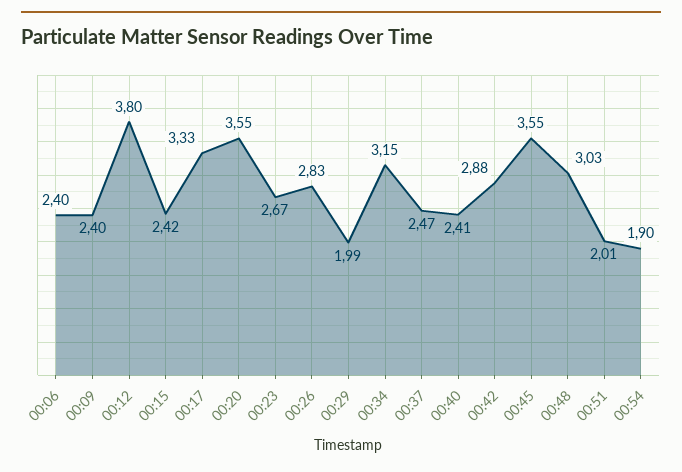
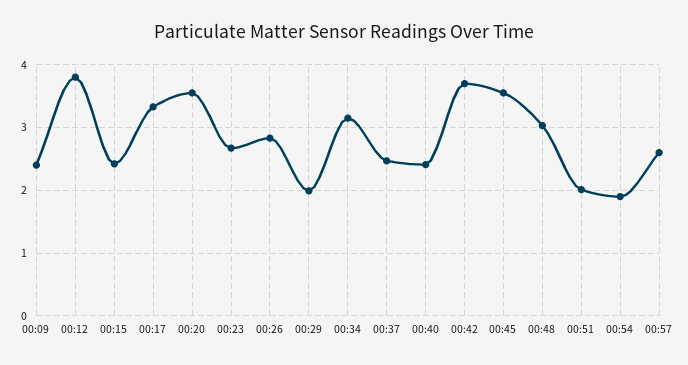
00:06: 2.4 -> none
00:42: 2.88 -> 3.7
00:57: none -> 2.6

